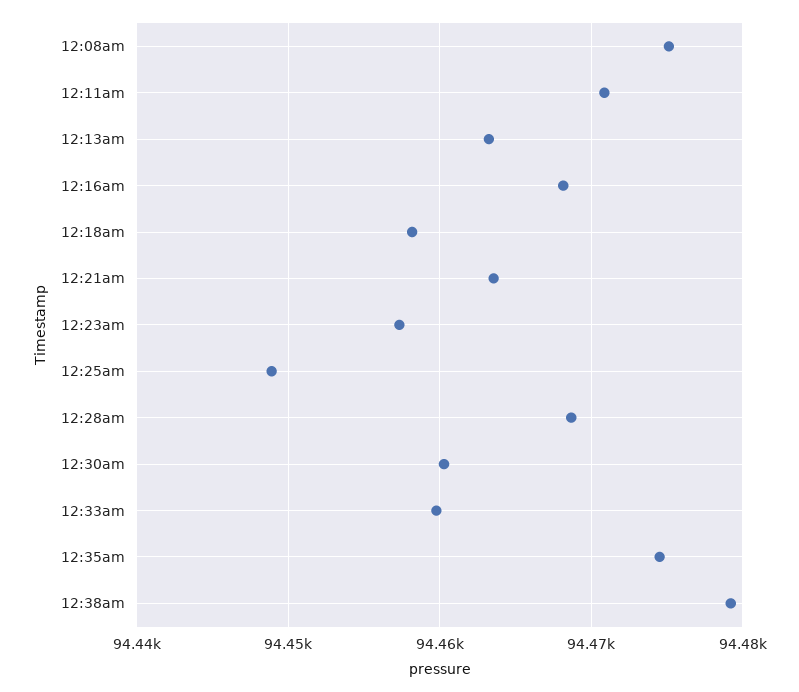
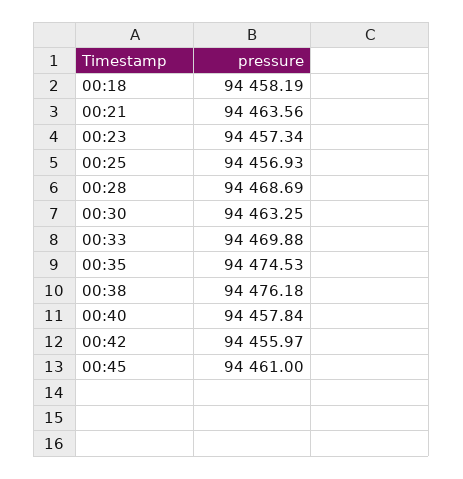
12:08am: 94475 -> none
12:11am: 94471 -> none
12:13am: 94463 -> none
12:16am: 94468 -> none
12:25am: 94449 -> 94456.93
12:30am: 94460 -> 94463.25
12:33am: 94460 -> 94469.88
12:38am: 94479 -> 94476.18
00:40: none -> 94457.84
00:42: none -> 94455.97
00:45: none -> 94461

